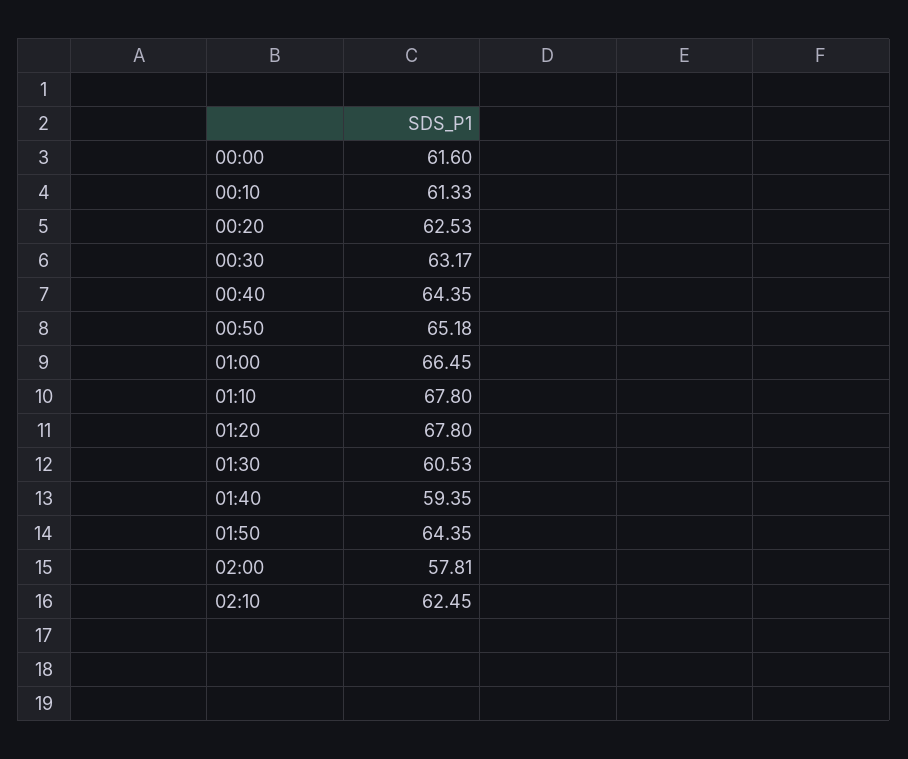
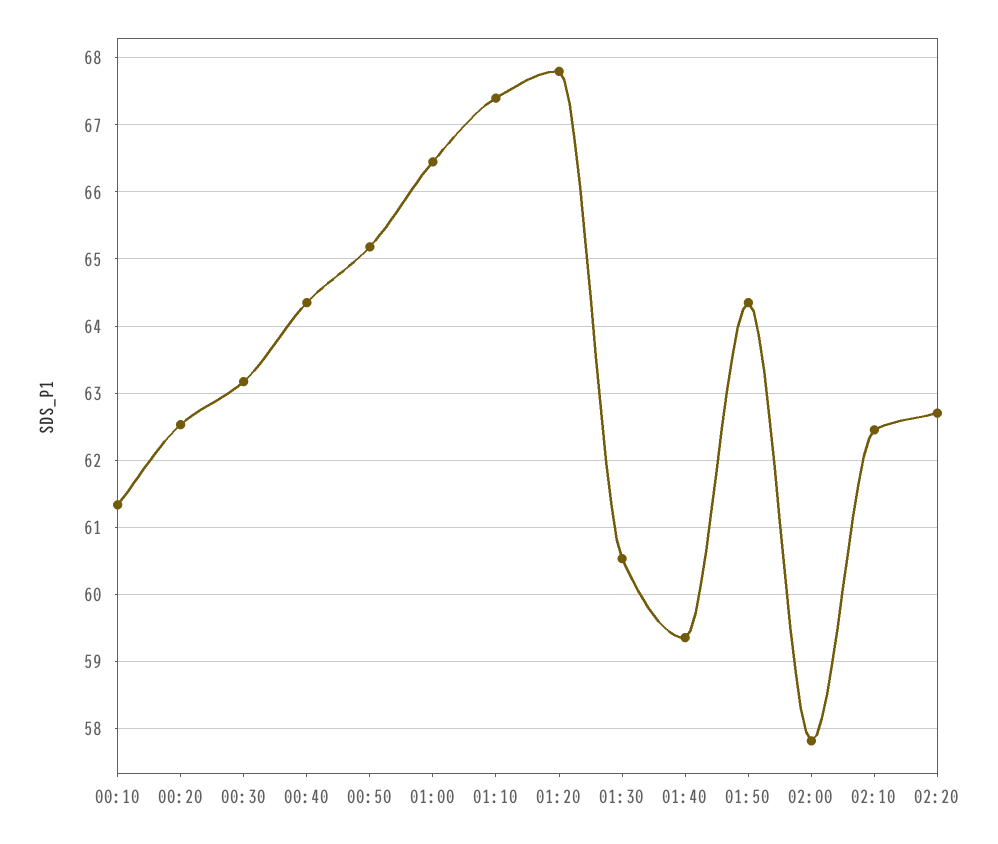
00:00: 61.6 -> none
01:10: 67.8 -> 67.4
02:20: none -> 62.7

